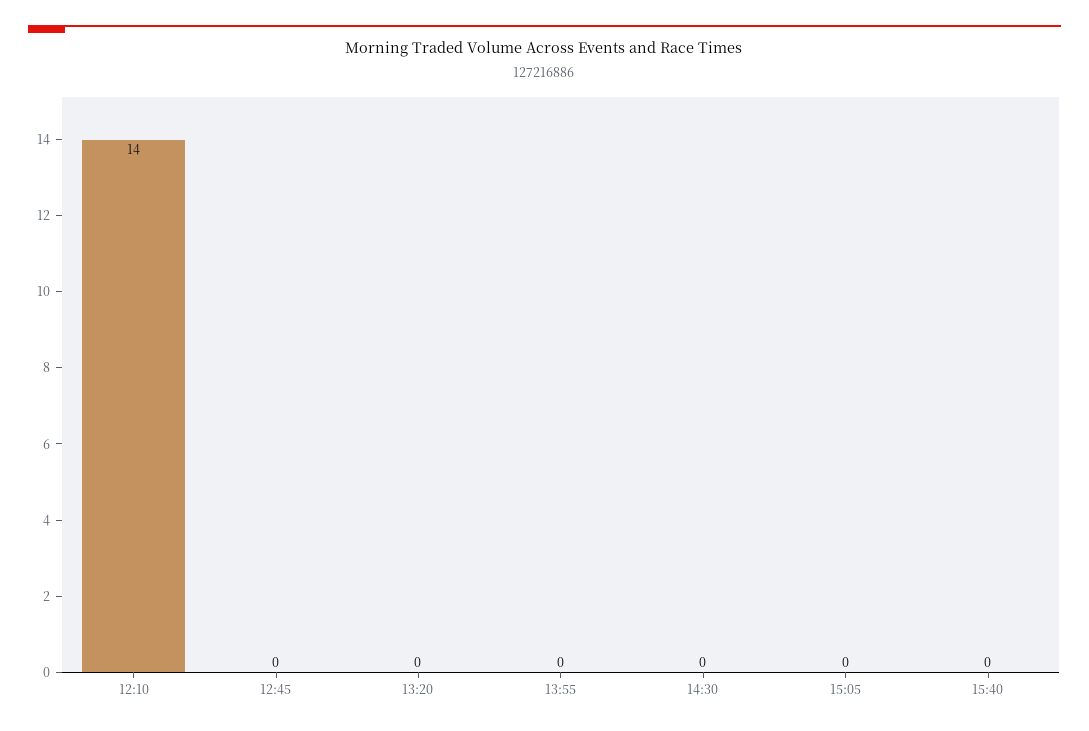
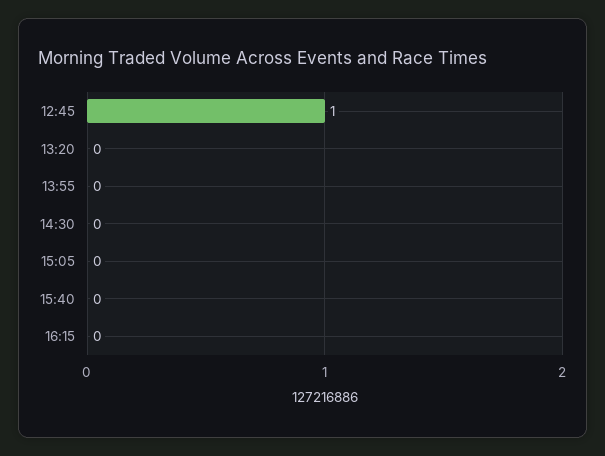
12:10: 14 -> none
12:45: 0 -> 1
16:15: none -> 0

